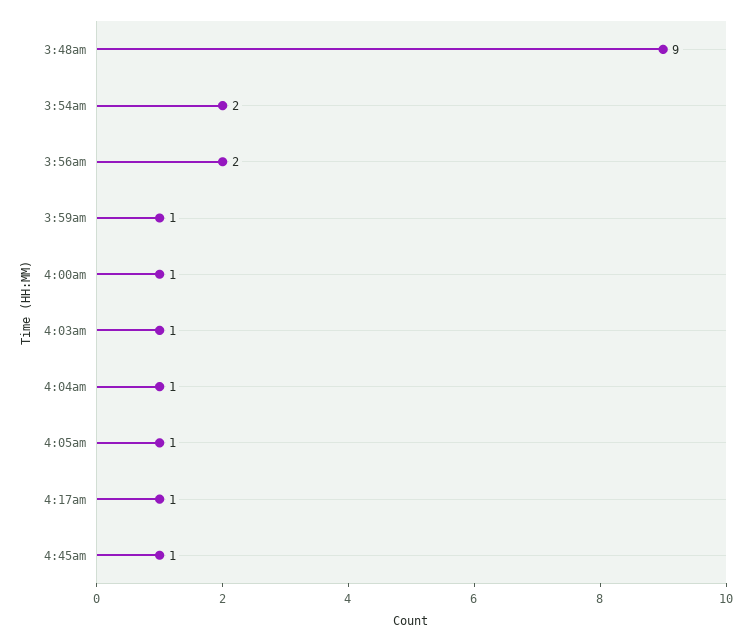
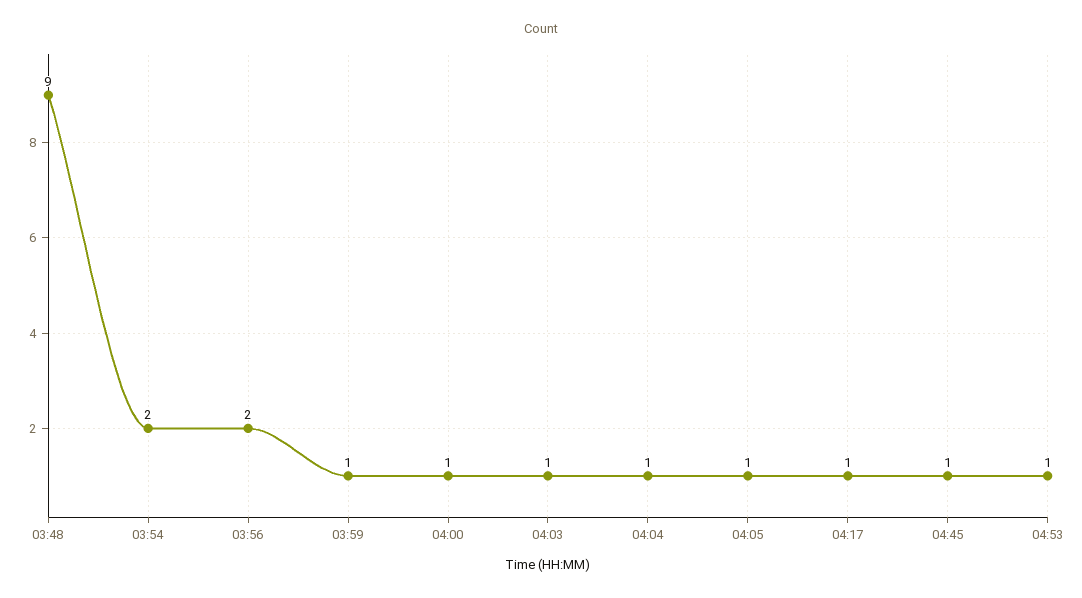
04:53: none -> 1

